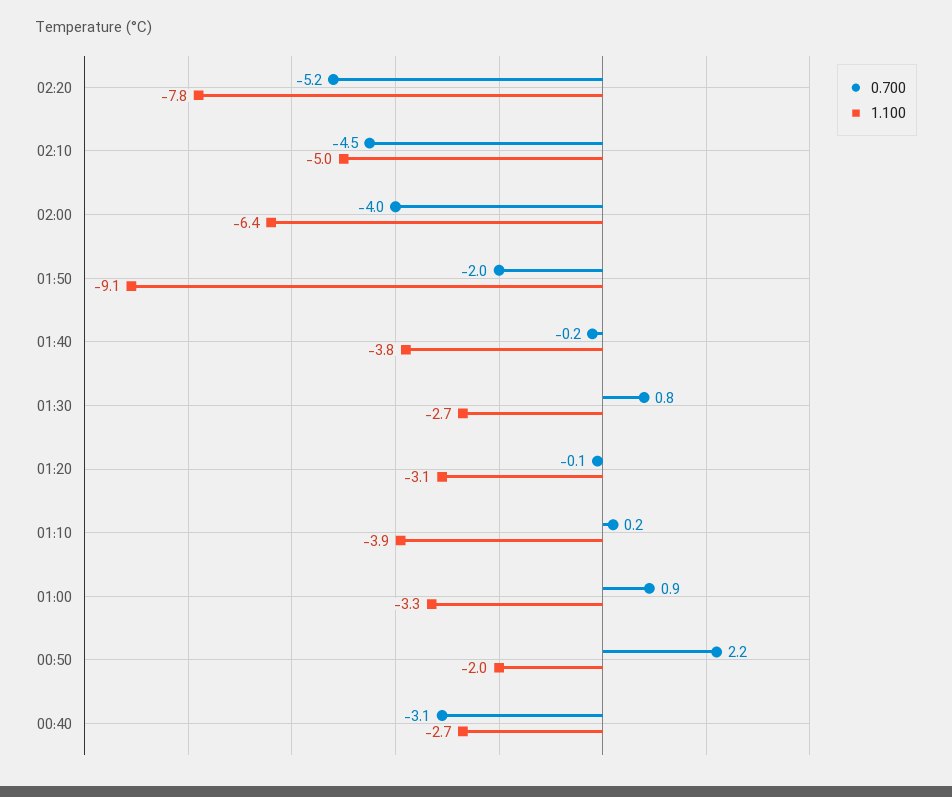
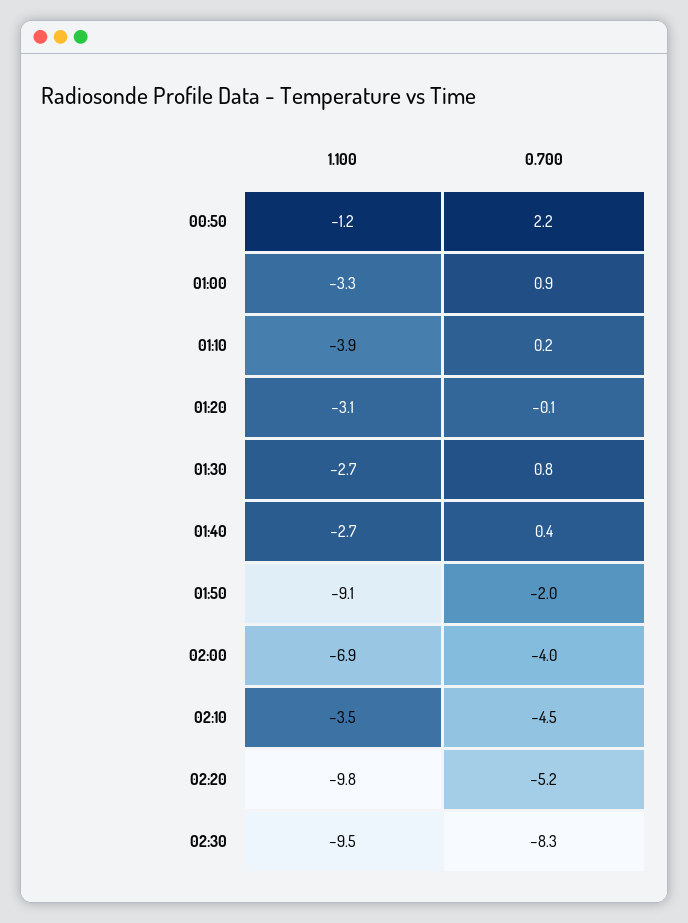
1.100, 02:20: -7.8 -> -9.8
1.100, 02:10: -5 -> -3.5
1.100, 02:00: -6.4 -> -6.9
0.700, 01:40: -0.2 -> 0.4
1.100, 01:40: -3.8 -> -2.7
1.100, 00:50: -2 -> -1.2
0.700, 00:40: -3.1 -> none
1.100, 00:40: -2.7 -> none
1.100, 02:30: none -> -9.5
0.700, 02:30: none -> -8.3

